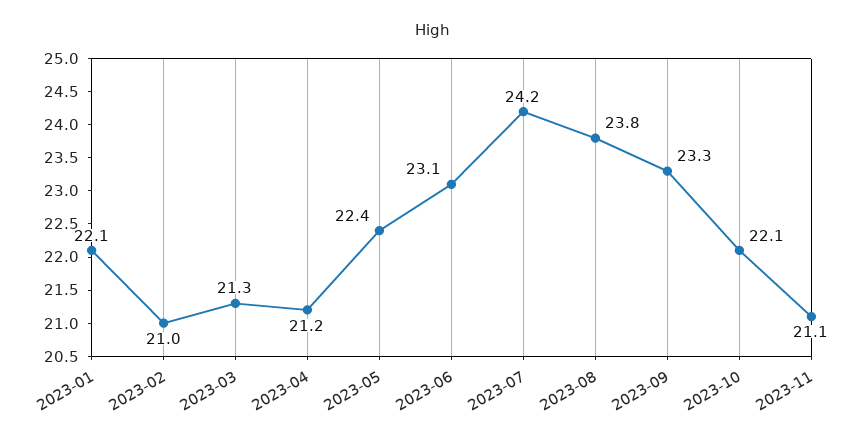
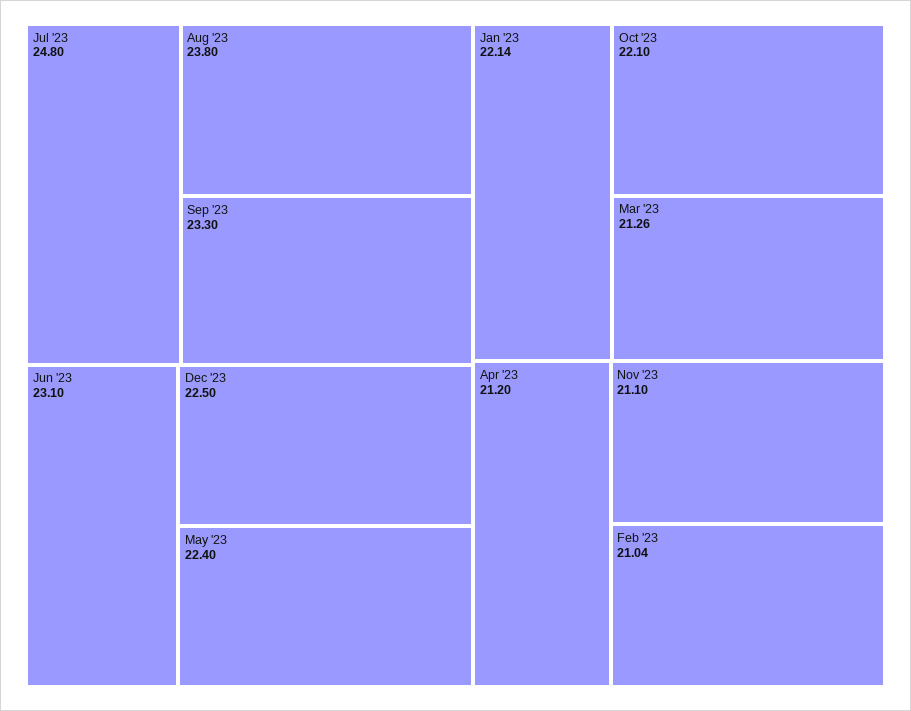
2023-07: 24.2 -> 24.8
Dec '23: none -> 22.5

